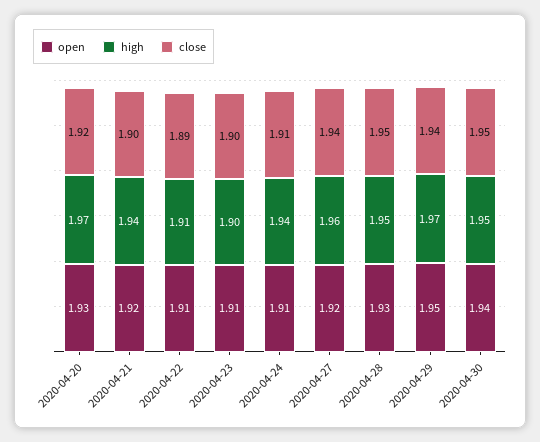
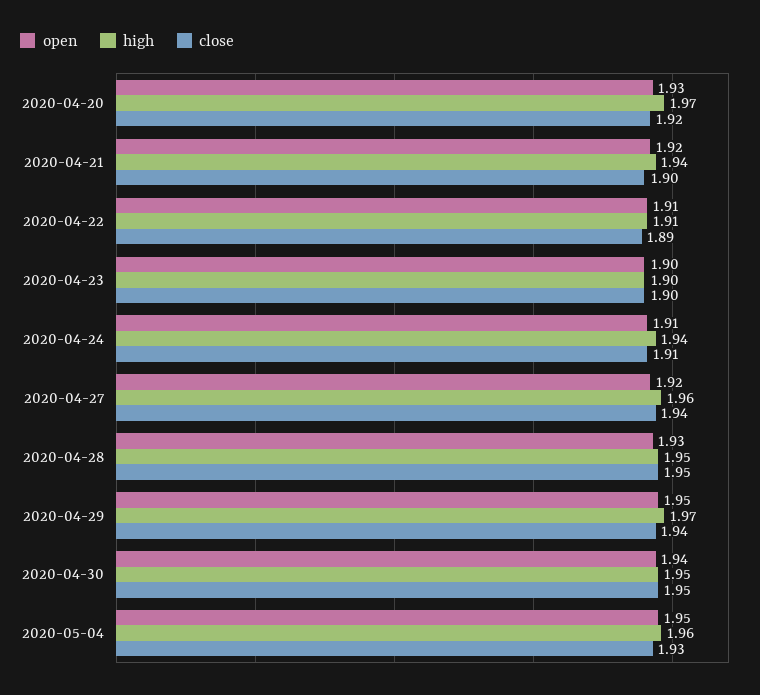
open, 2020-04-23: 1.91 -> 1.9
open, 2020-05-04: none -> 1.95
high, 2020-05-04: none -> 1.96
close, 2020-05-04: none -> 1.93

